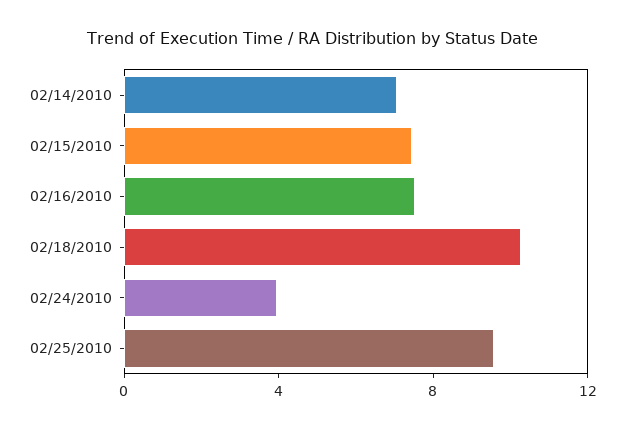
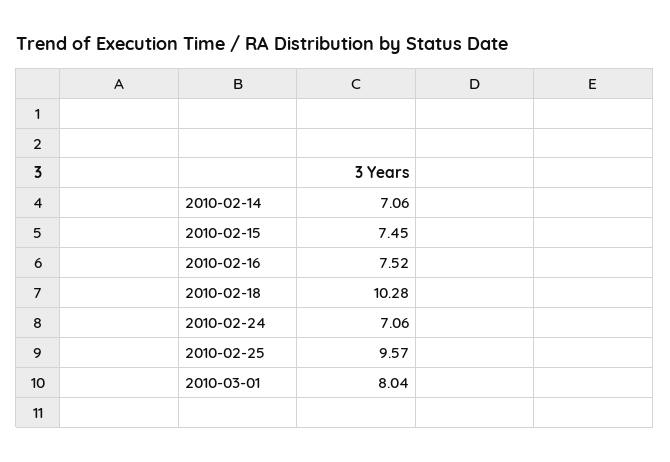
02/24/2010: 4 -> 7.06
2010-03-01: none -> 8.04

